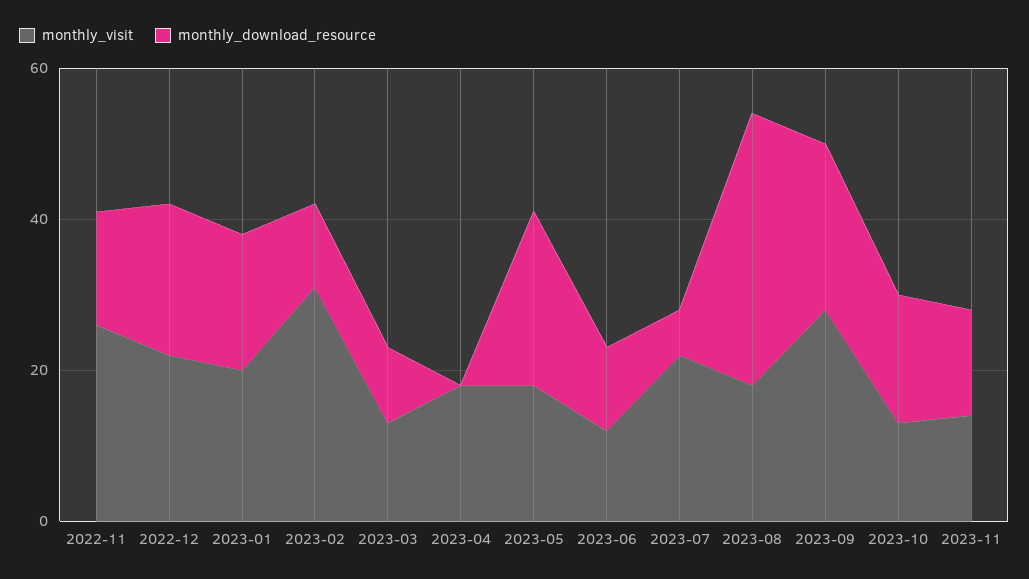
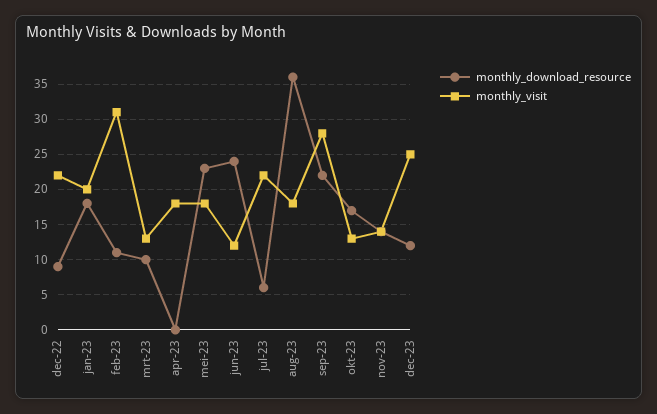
monthly_visit, 2022-11: 25 -> none
monthly_download_resource, 2022-11: 15 -> none
monthly_download_resource, 2022-12: 20 -> 9
monthly_download_resource, 2023-06: 10 -> 24
monthly_download_resource, dec-23: none -> 12
monthly_visit, dec-23: none -> 25

